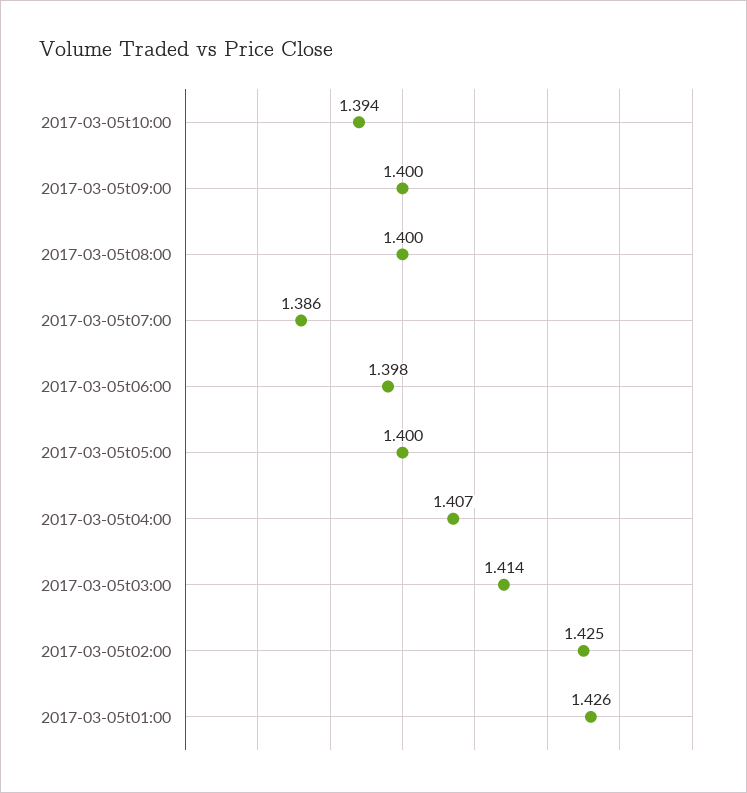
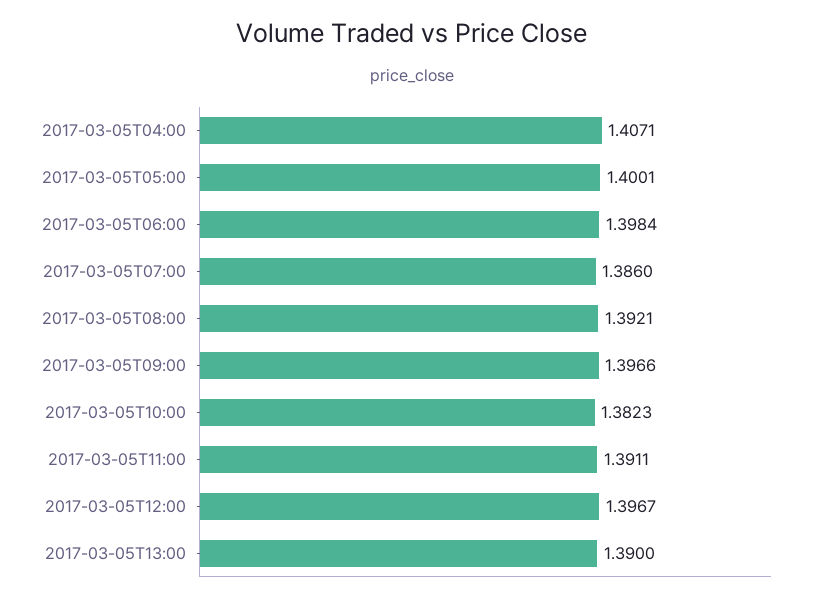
2017-03-05t10:00: 1.394 -> 1.3823
2017-03-05t09:00: 1.4 -> 1.3966
2017-03-05t08:00: 1.4 -> 1.3921
2017-03-05t03:00: 1.414 -> none
2017-03-05t02:00: 1.425 -> none
2017-03-05t01:00: 1.426 -> none
2017-03-05T11:00: none -> 1.3911
2017-03-05T12:00: none -> 1.3967
2017-03-05T13:00: none -> 1.39

